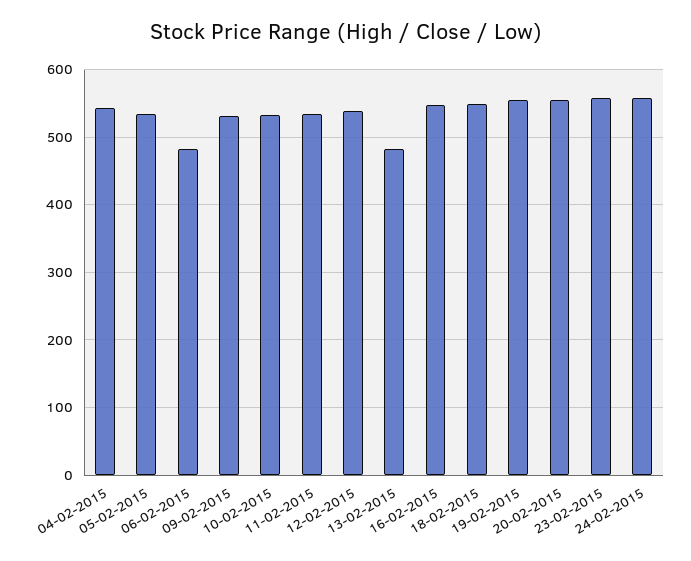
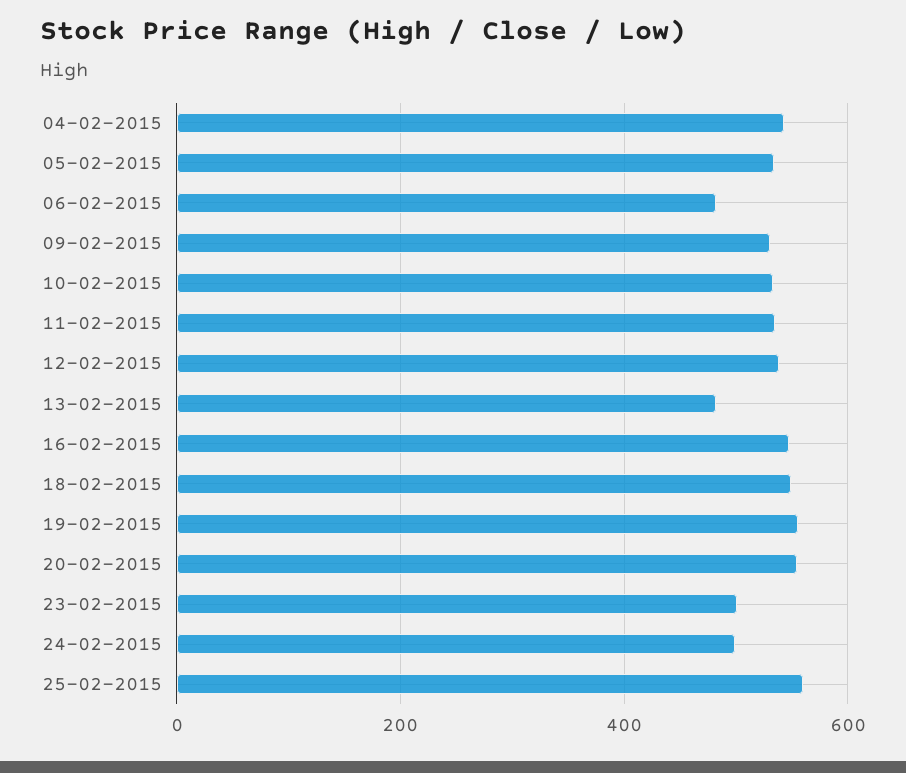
23-02-2015: 560 -> 500
24-02-2015: 560 -> 500
25-02-2015: none -> 560

